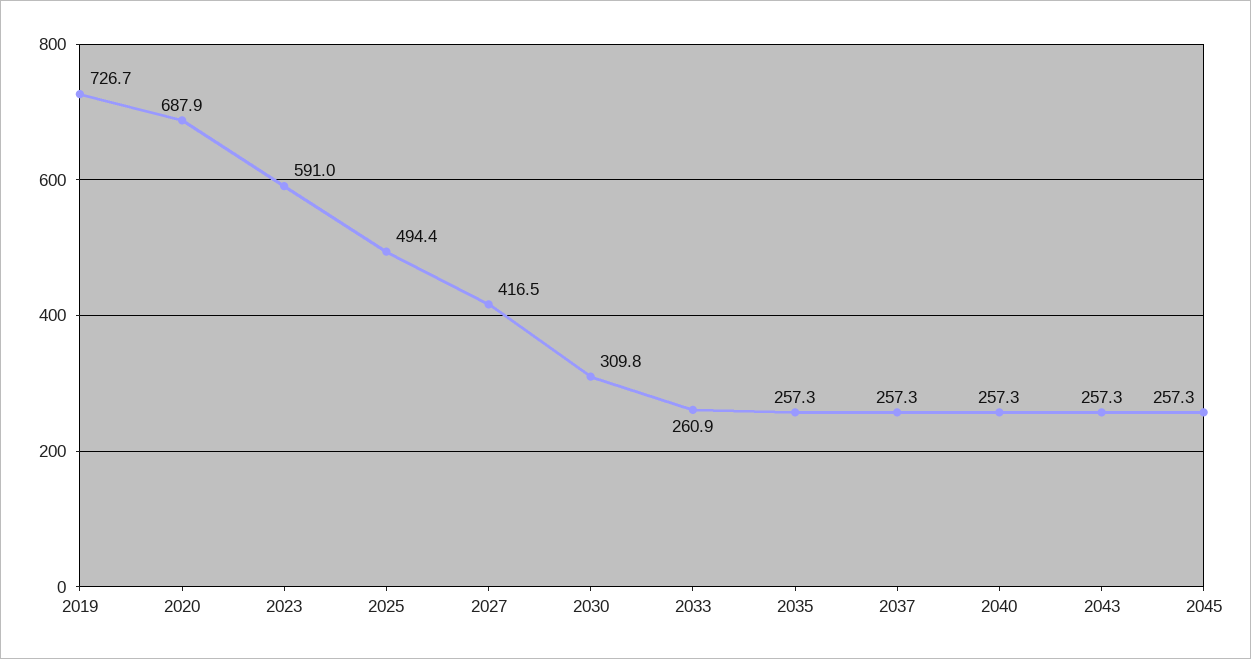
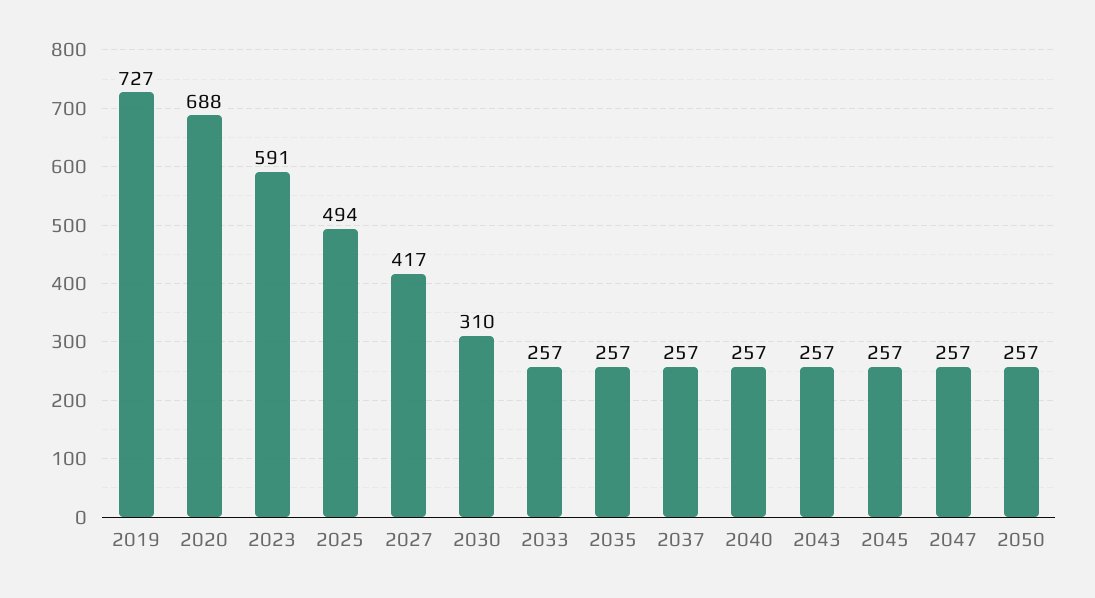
2033: 260.9 -> 257
2047: none -> 257
2050: none -> 257

